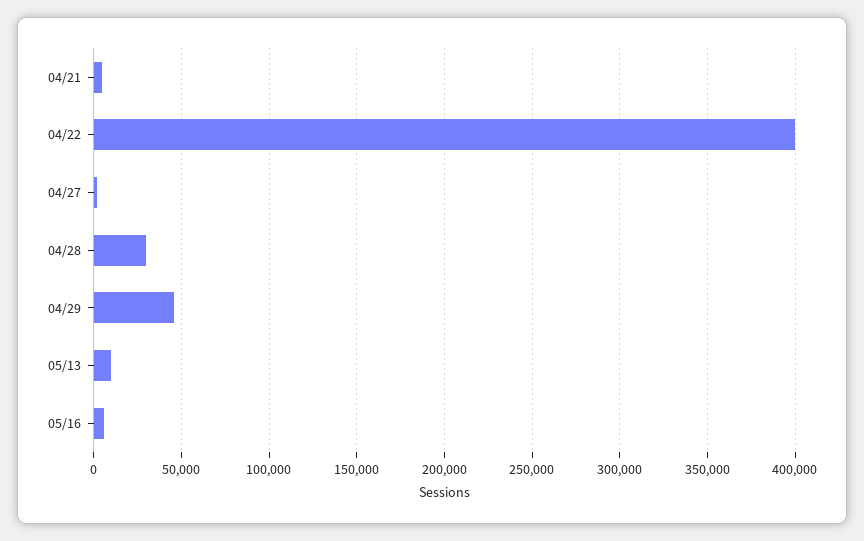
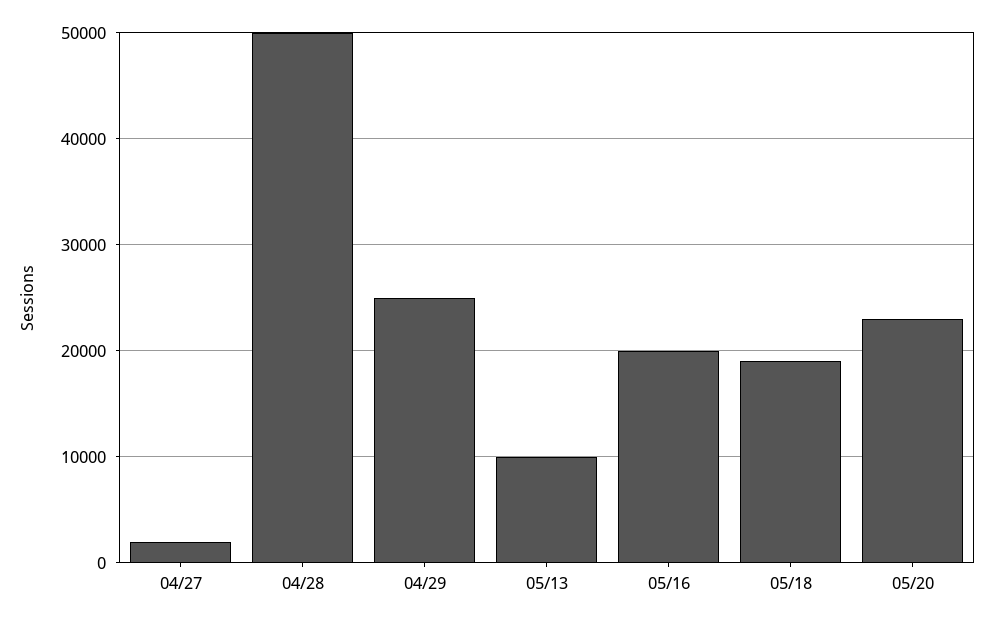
04/21: 5000 -> none
04/22: 400000 -> none
04/28: 30000 -> 50000
04/29: 45000 -> 25000
05/16: 5000 -> 20000
05/18: none -> 19000
05/20: none -> 23000

